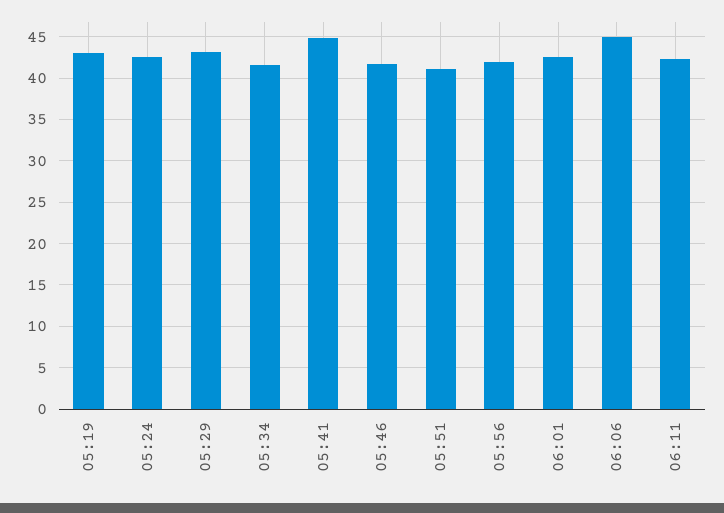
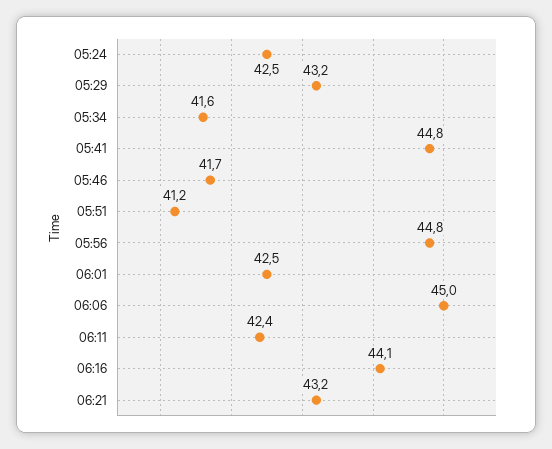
05:19: 43 -> none
05:56: 42 -> 44.8
06:16: none -> 44.1
06:21: none -> 43.2

